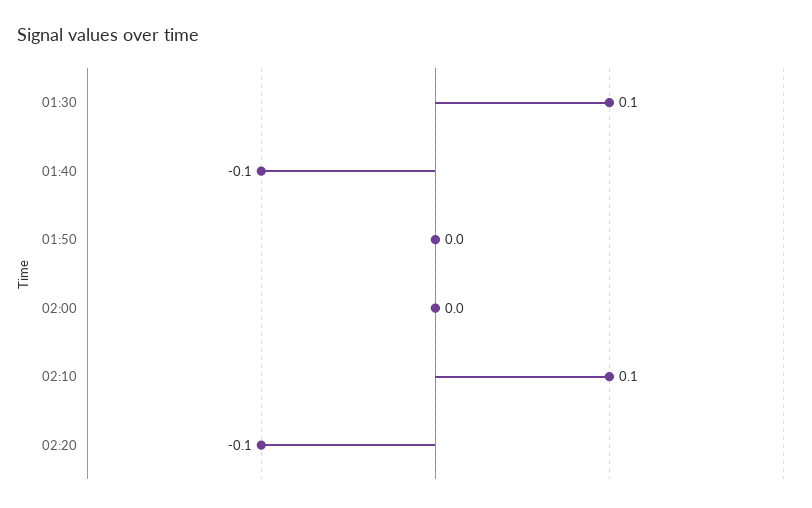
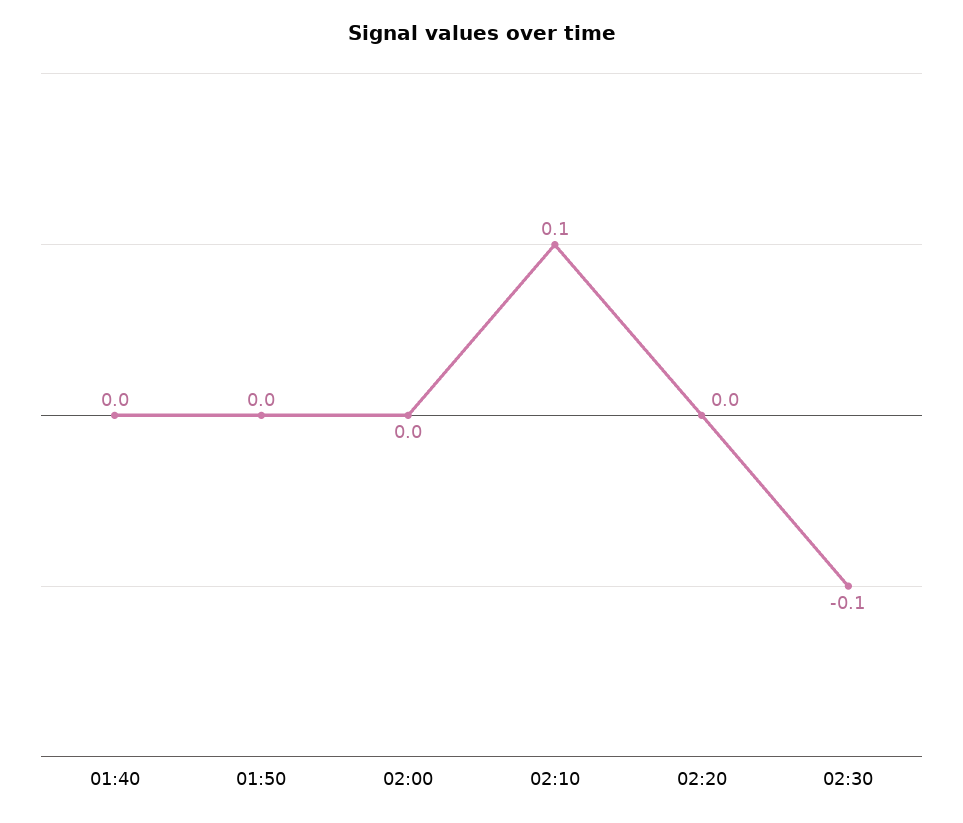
01:30: 0.1 -> none
01:40: -0.1 -> 0
02:20: -0.1 -> 0
02:30: none -> -0.1

